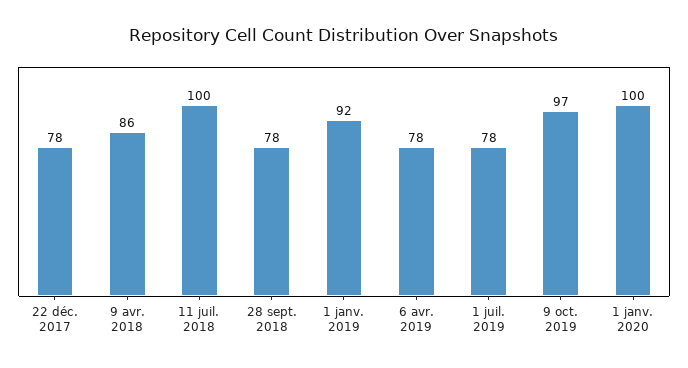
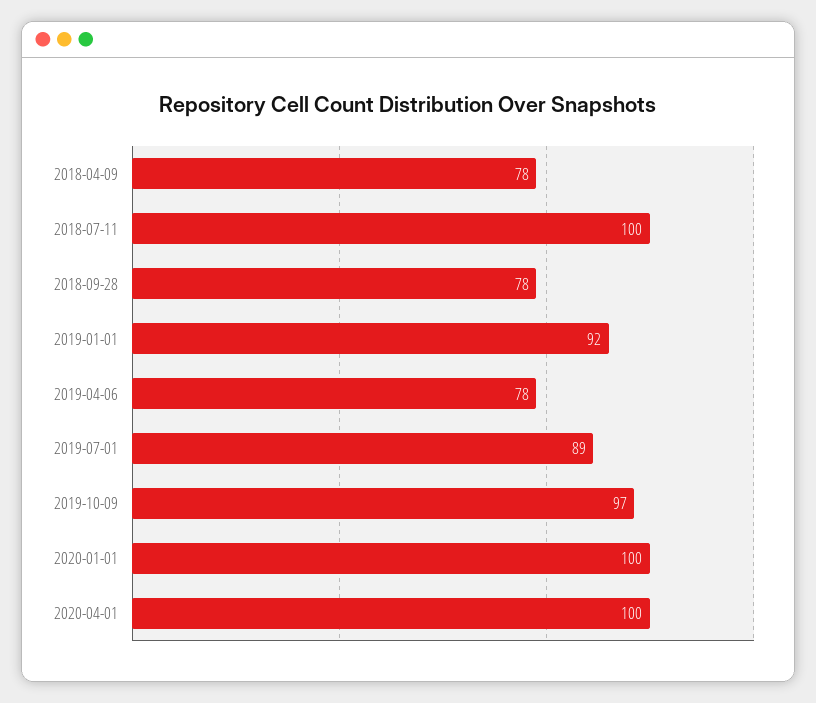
22 déc. 2017: 78 -> none
9 avr. 2018: 86 -> 78
1 juil. 2019: 78 -> 89
2020-04-01: none -> 100

